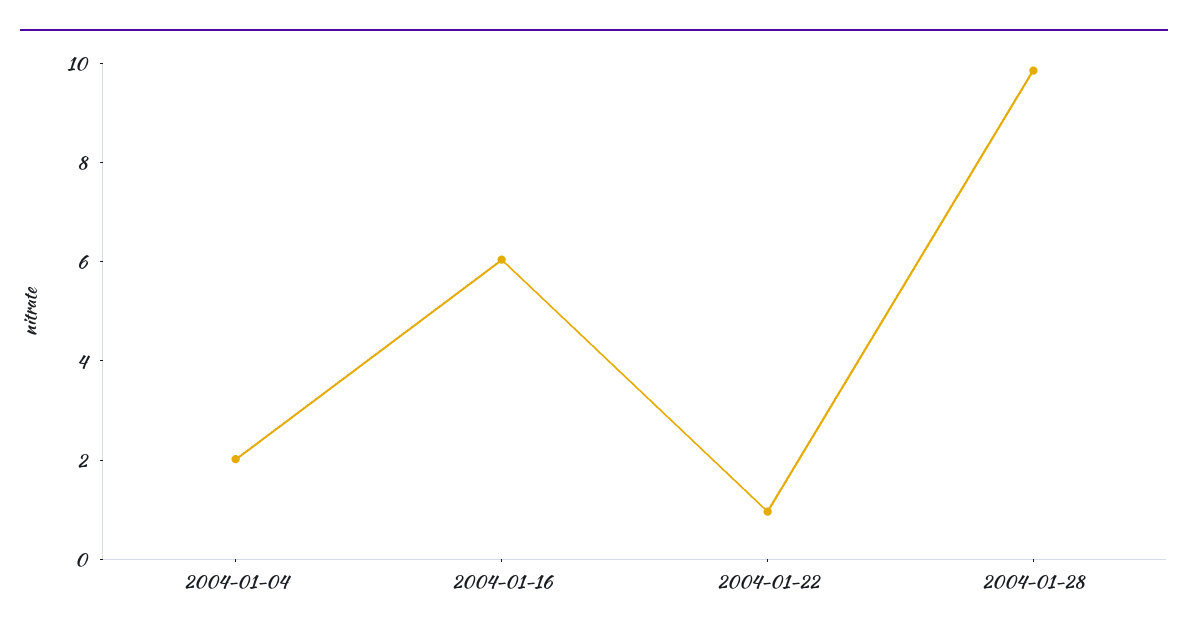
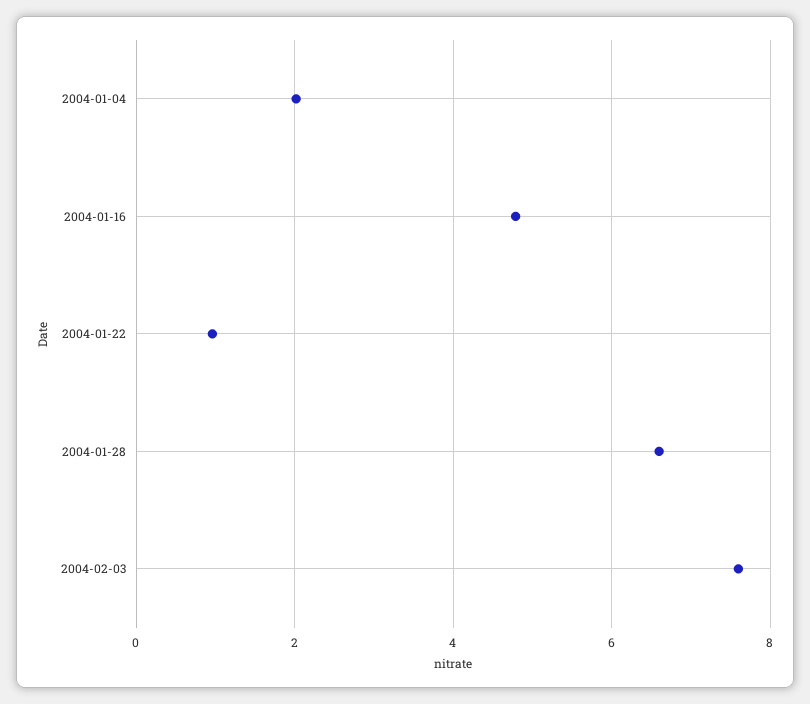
2004-01-16: 6 -> 4.8
2004-01-28: 10 -> 6.6
2004-02-03: none -> 7.6

